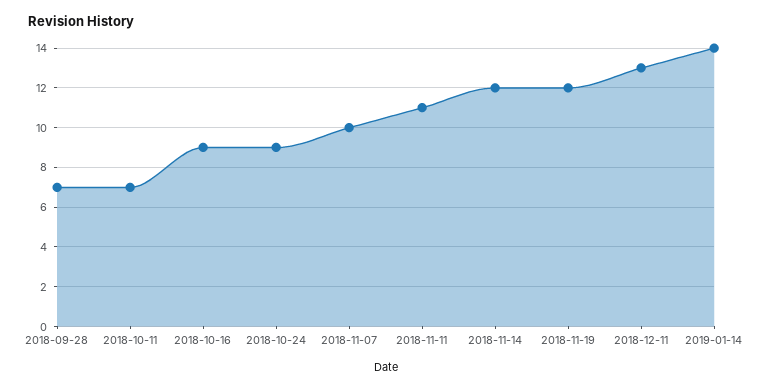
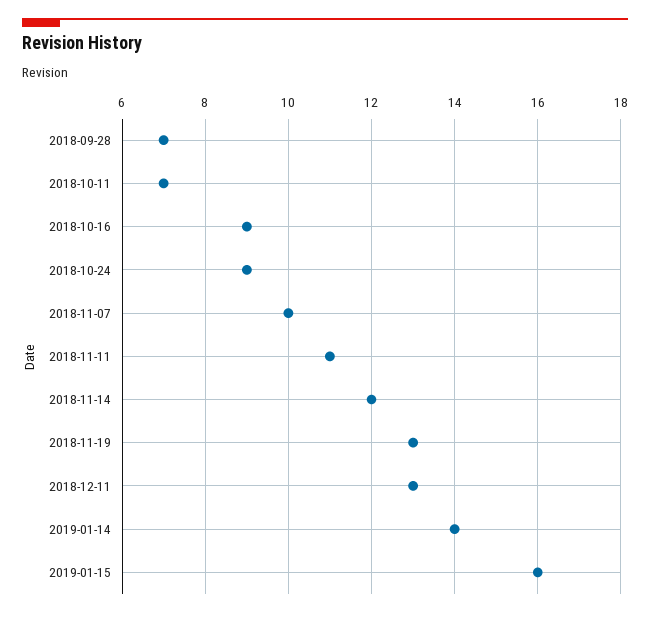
2018-11-19: 12 -> 13
2019-01-15: none -> 16

